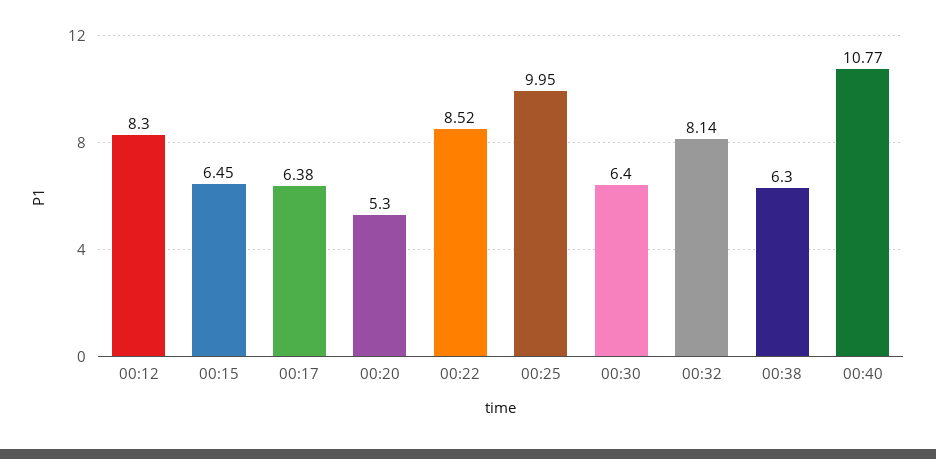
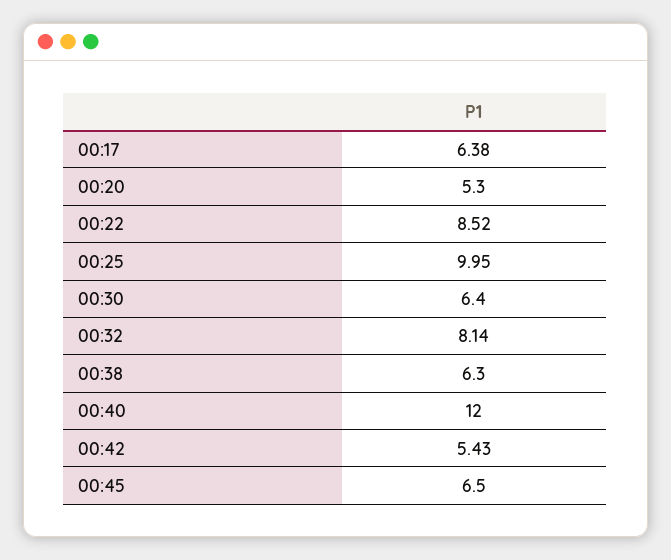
00:12: 8.3 -> none
00:15: 6.45 -> none
00:40: 10.77 -> 12
00:42: none -> 5.43
00:45: none -> 6.5

